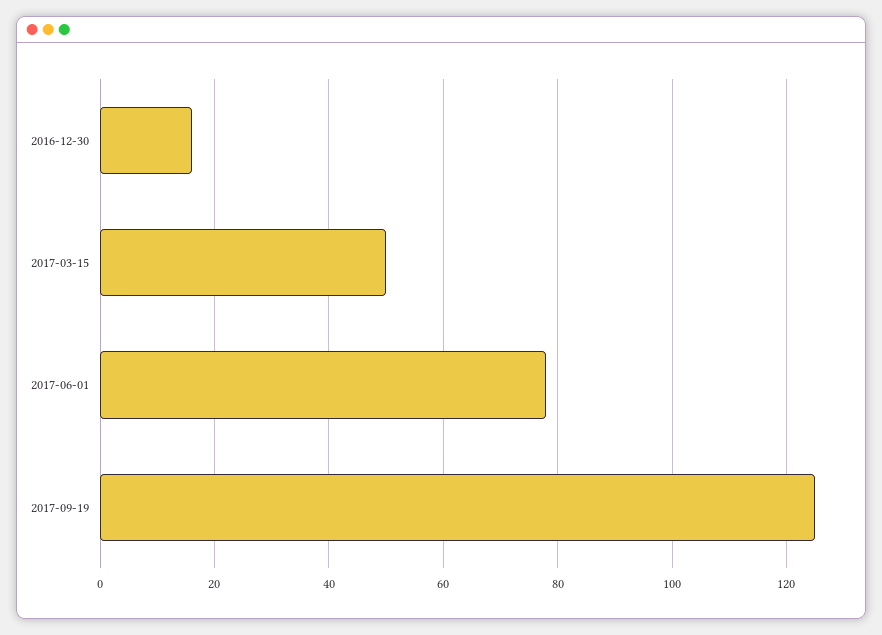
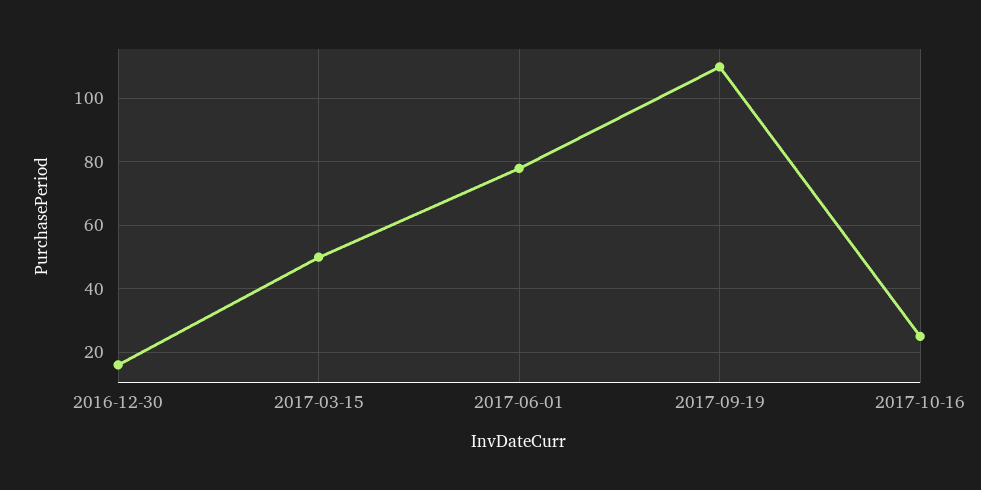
2017-09-19: 125 -> 110
2017-10-16: none -> 25

